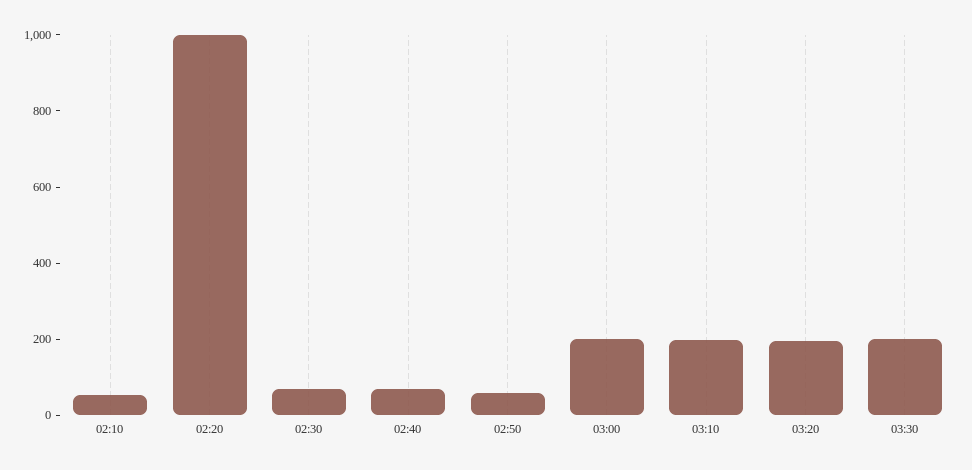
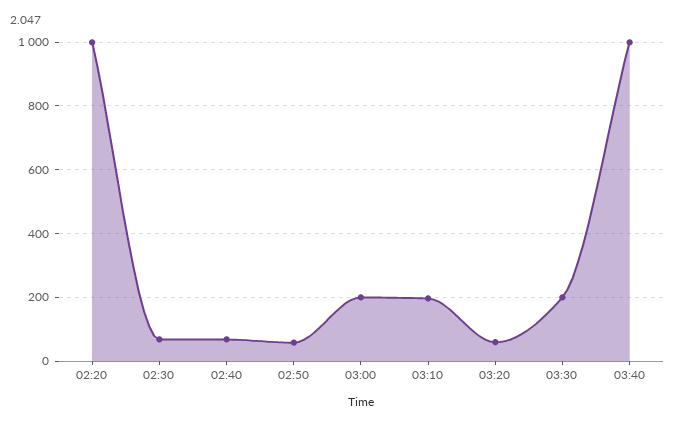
02:10: 50 -> none
03:20: 200 -> 60
03:40: none -> 1000

